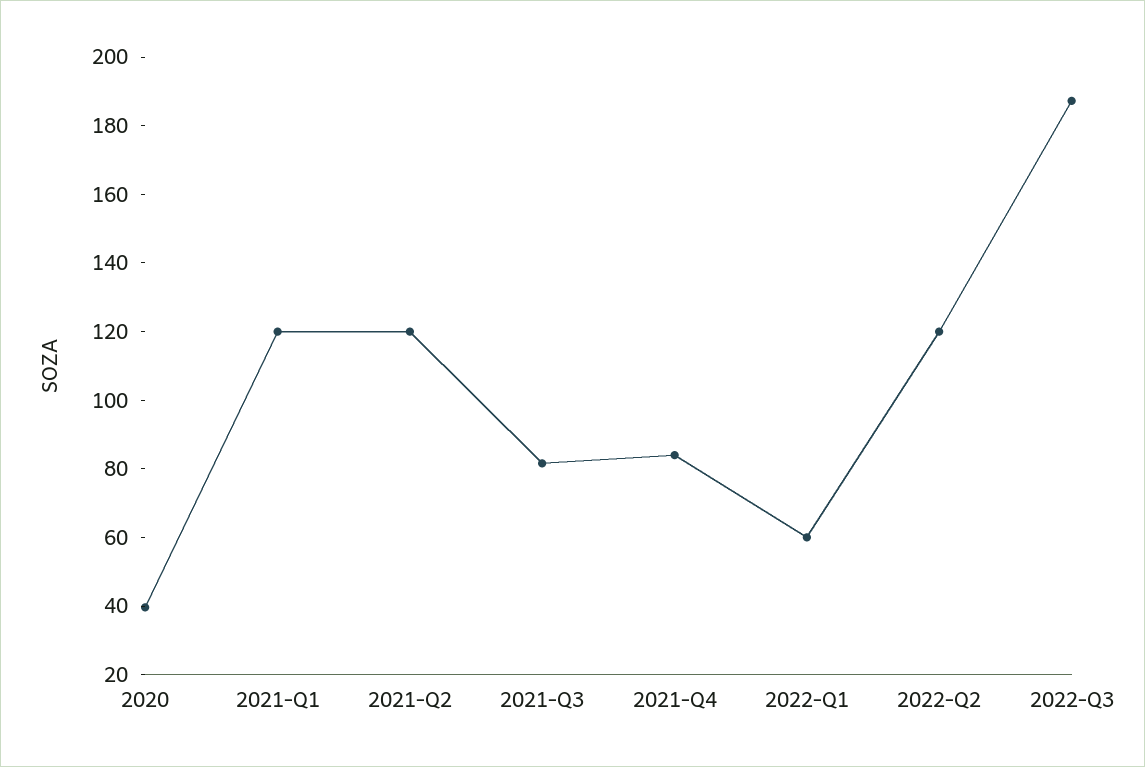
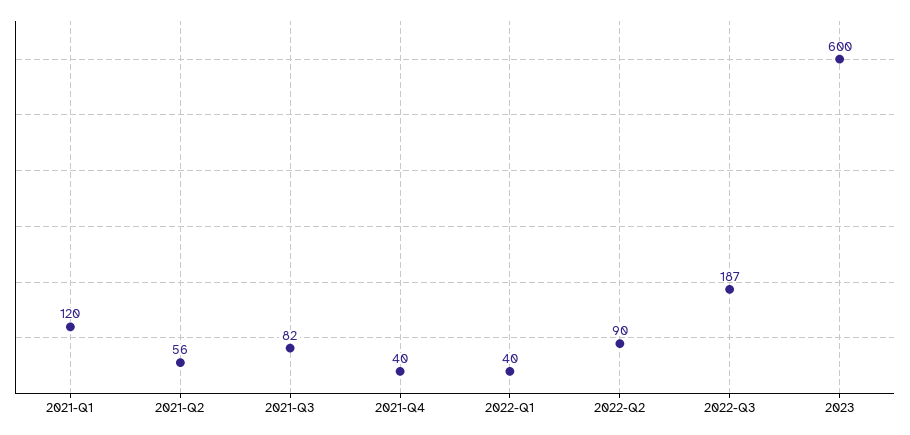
2020: 40 -> none
2021-Q2: 120 -> 56
2021-Q4: 85 -> 40
2022-Q1: 60 -> 40
2022-Q2: 120 -> 90
2023: none -> 600

